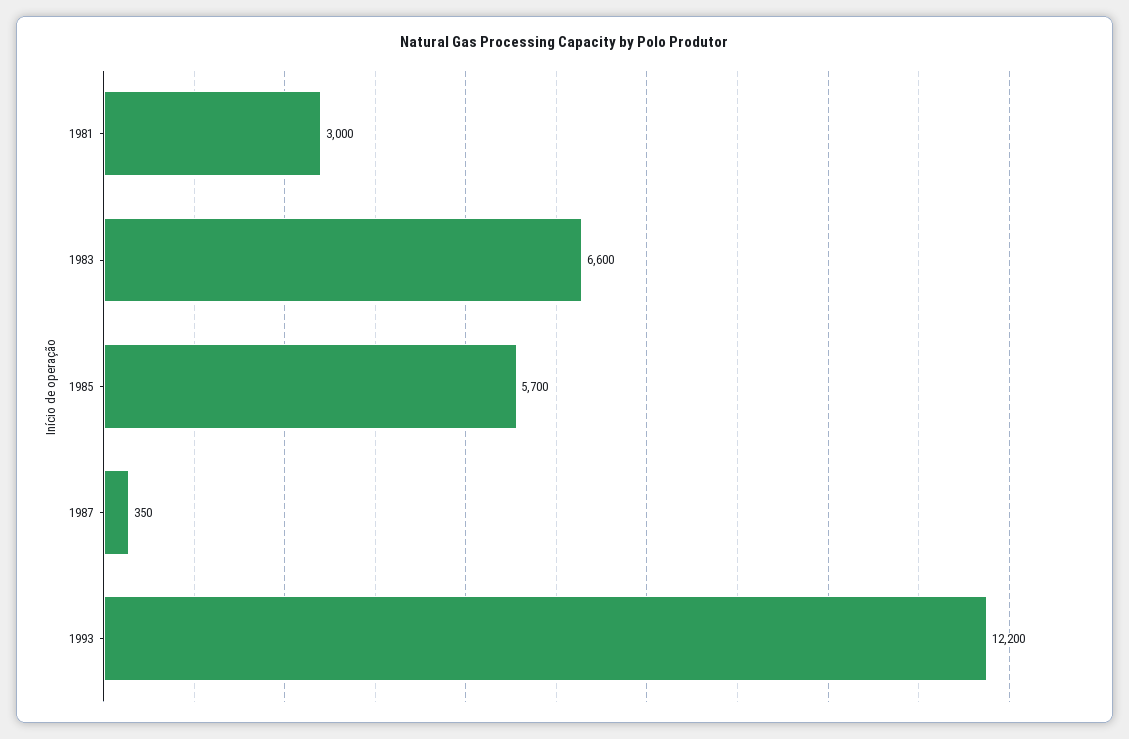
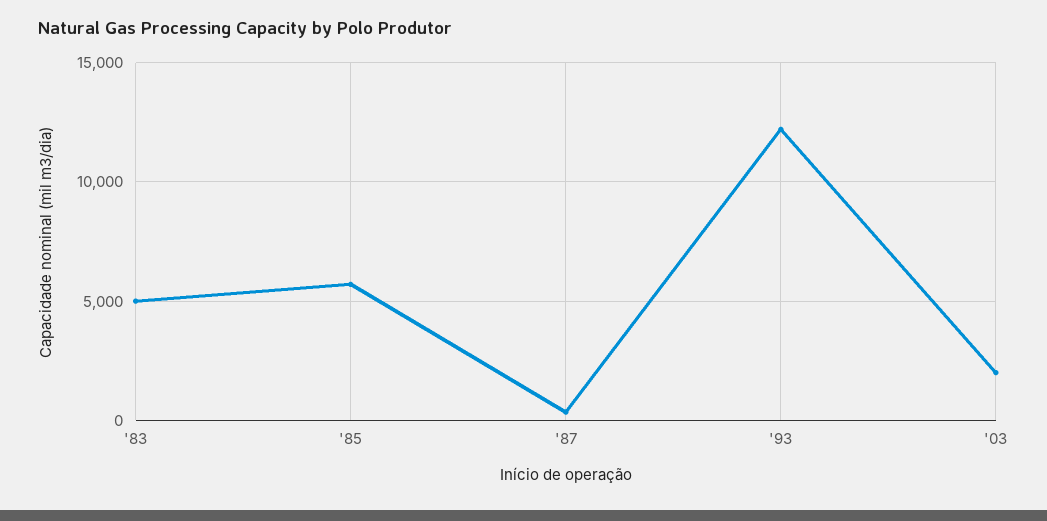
1981: 3000 -> none
1983: 6600 -> 5000
'03: none -> 2000

